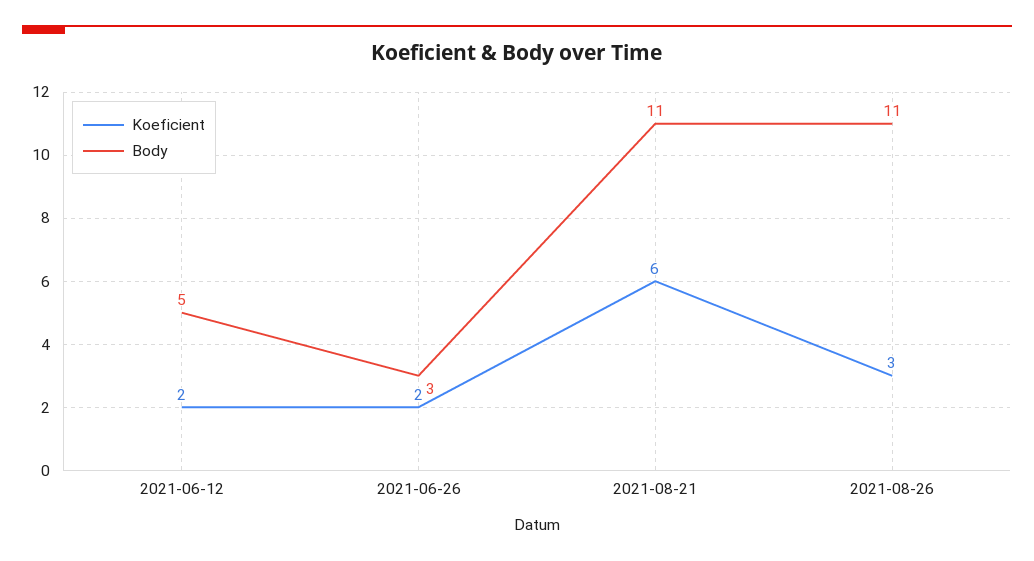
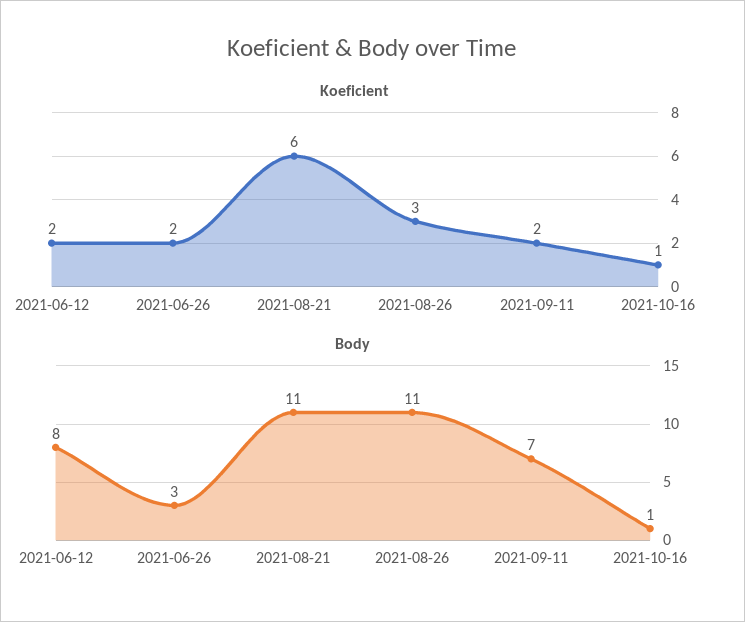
Body, 2021-06-12: 5 -> 8
Koeficient, 2021-09-11: none -> 2
Koeficient, 2021-10-16: none -> 1
Body, 2021-09-11: none -> 7
Body, 2021-10-16: none -> 1

